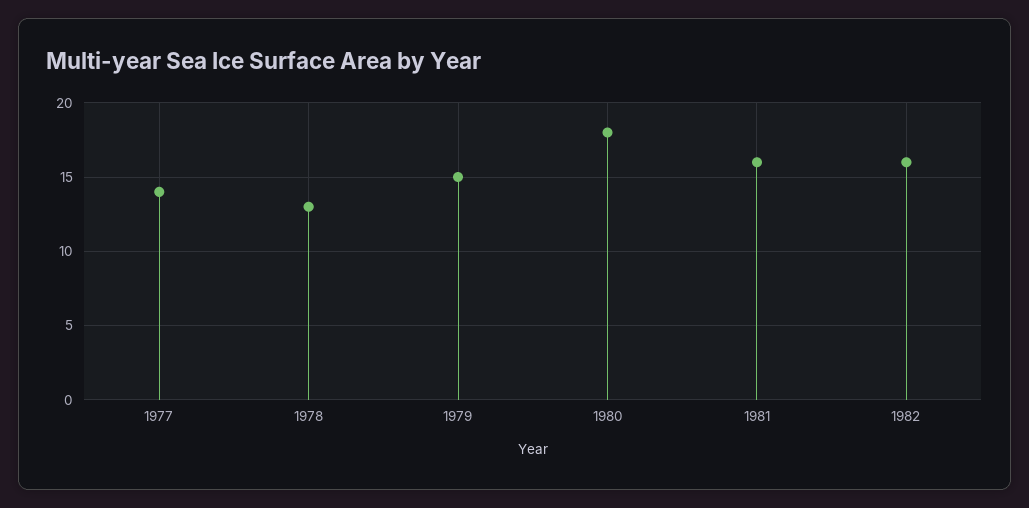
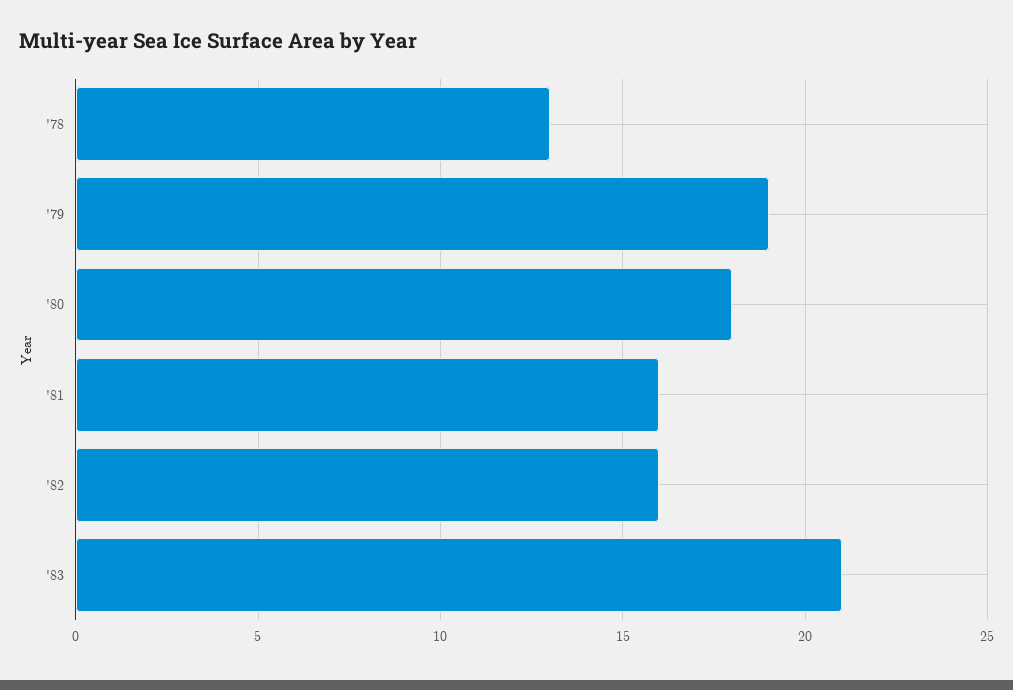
1977: 14 -> none
1979: 15 -> 19
'83: none -> 21

